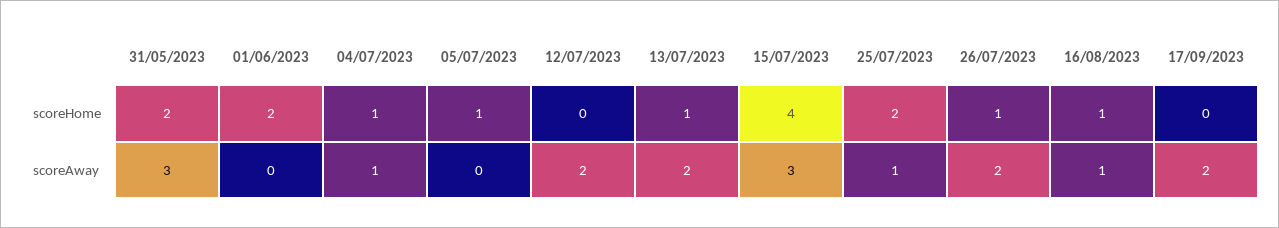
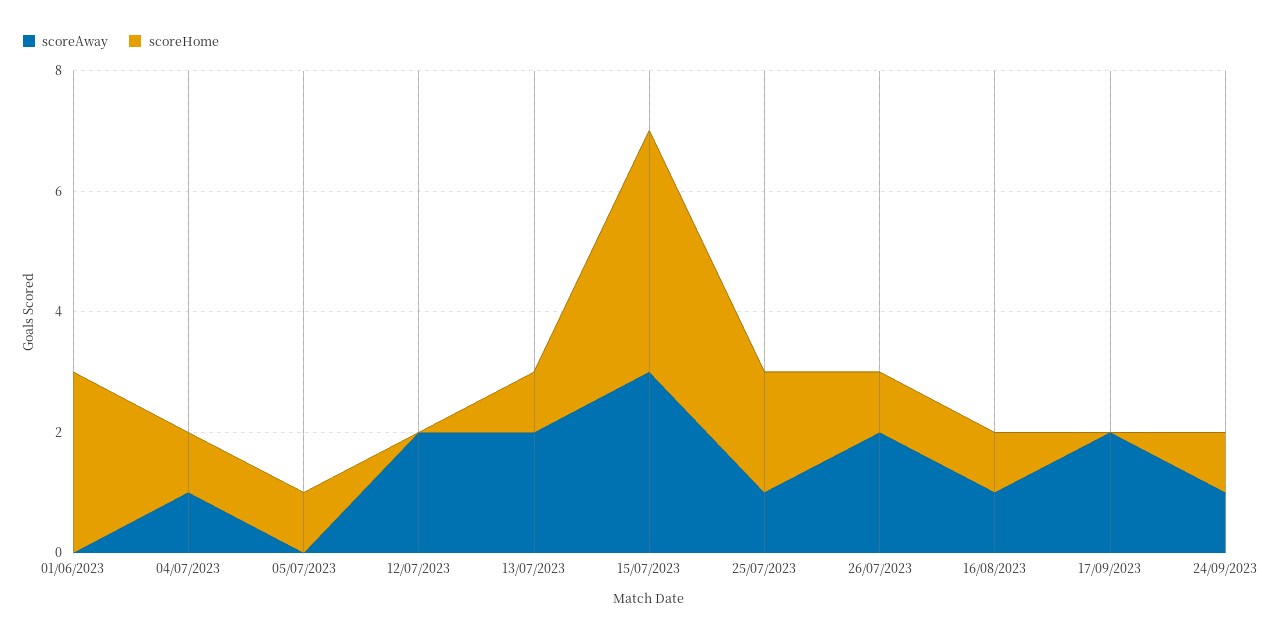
scoreHome, 31/05/2023: 2 -> none
scoreHome, 01/06/2023: 2 -> 3
scoreAway, 31/05/2023: 3 -> none
scoreAway, 24/09/2023: none -> 1
scoreHome, 24/09/2023: none -> 1

